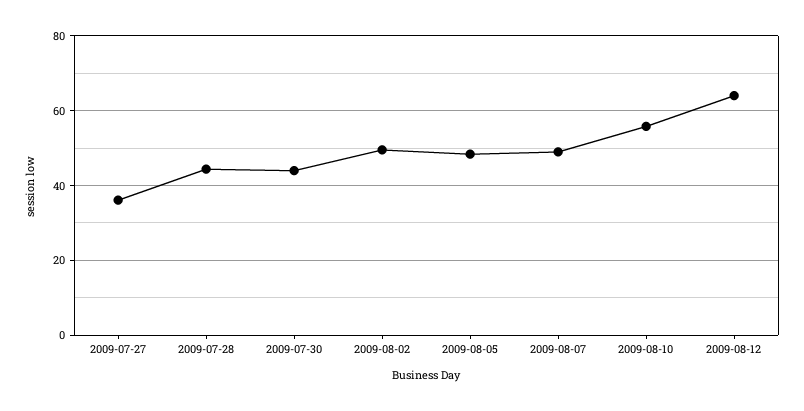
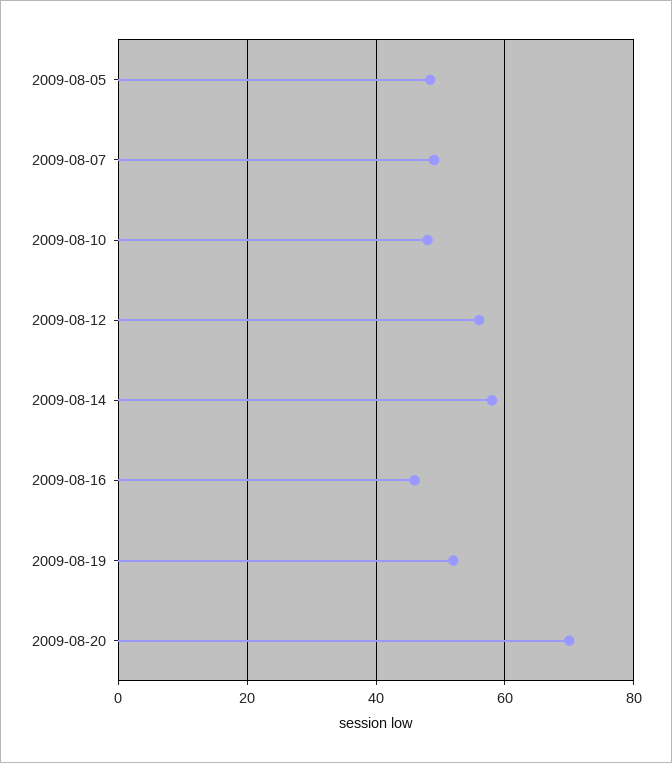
2009-07-27: 36 -> none
2009-07-28: 44 -> none
2009-07-30: 44 -> none
2009-08-02: 50 -> none
2009-08-10: 56 -> 48
2009-08-12: 64 -> 56
2009-08-14: none -> 58
2009-08-16: none -> 46
2009-08-19: none -> 52
2009-08-20: none -> 70

